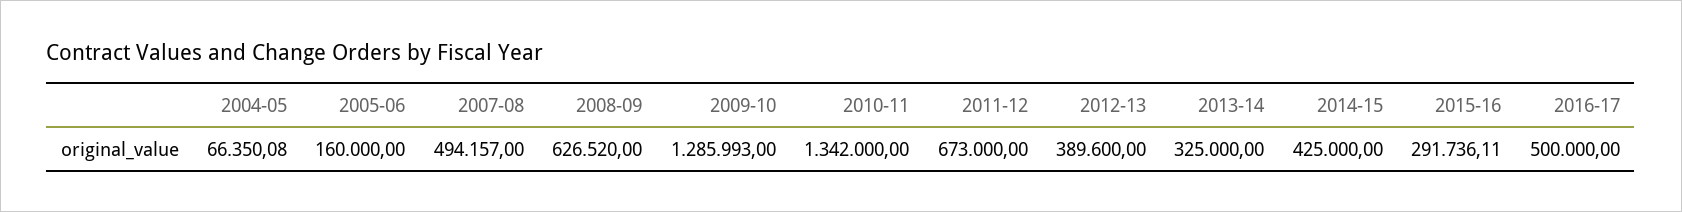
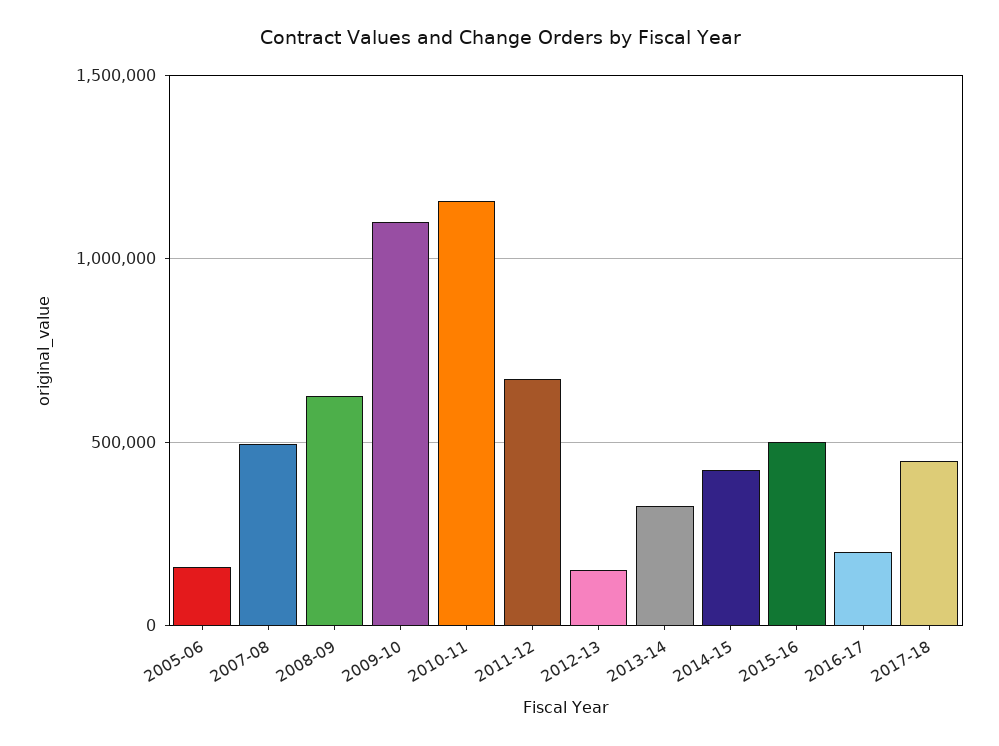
2004-05: 66350.08 -> none
2009-10: 1285993 -> 1100000
2010-11: 1342000 -> 1150000
2012-13: 389600 -> 150000
2015-16: 291736.11 -> 500000
2016-17: 500000 -> 200000
2017-18: none -> 450000

